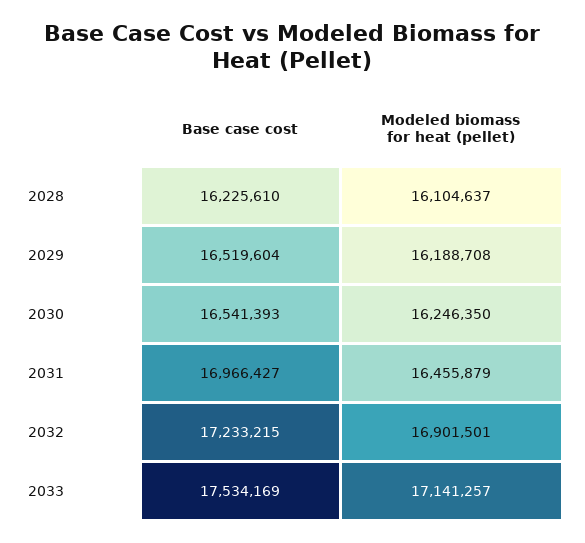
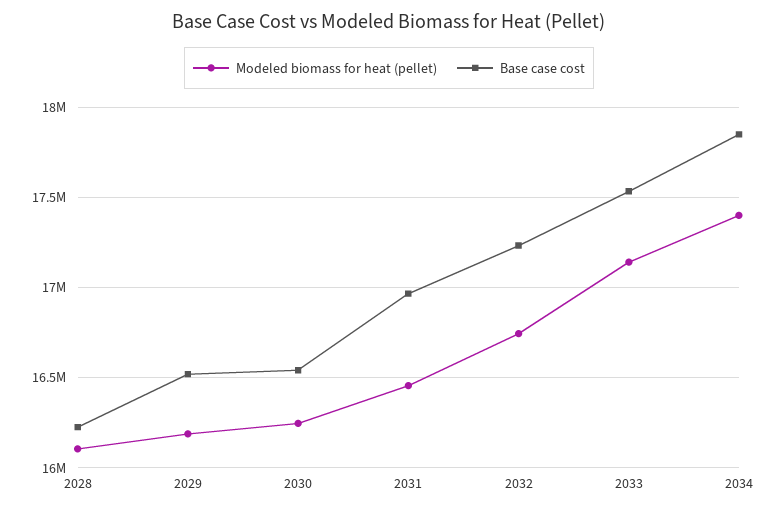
Modeled biomass for heat (pellet), 2032: 16901501 -> 16750000
Modeled biomass for heat (pellet), 2034: none -> 17400000
Base case cost, 2034: none -> 17850000

